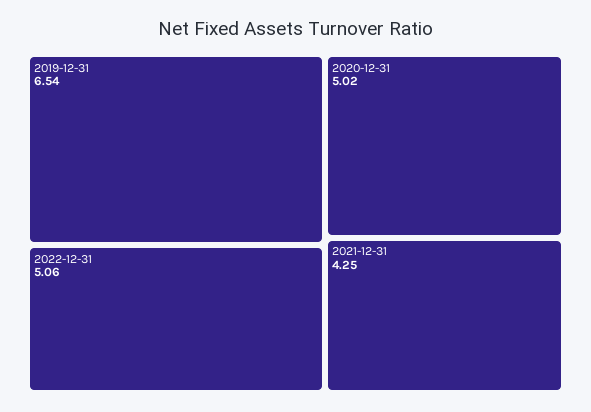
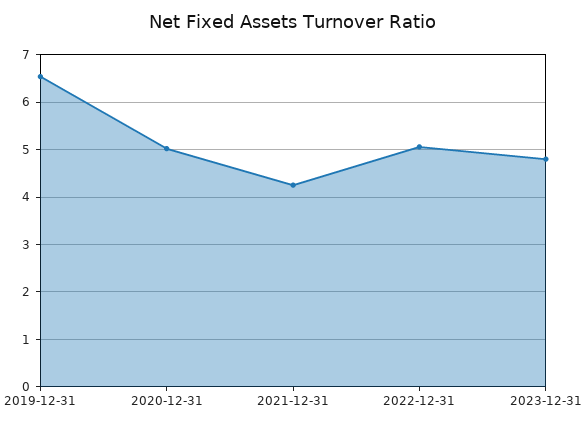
2023-12-31: none -> 4.8

